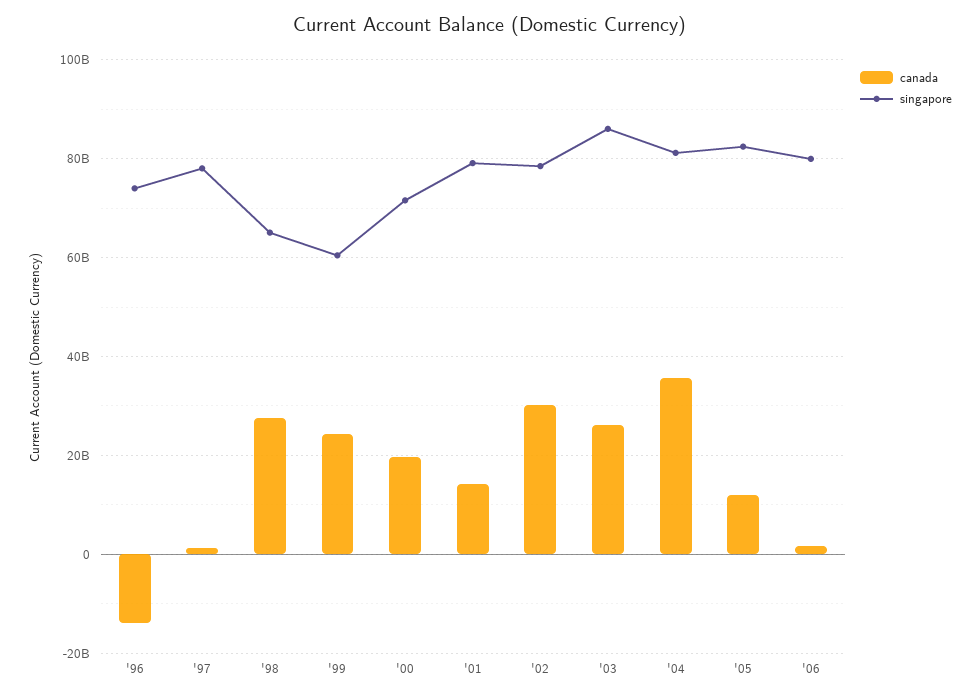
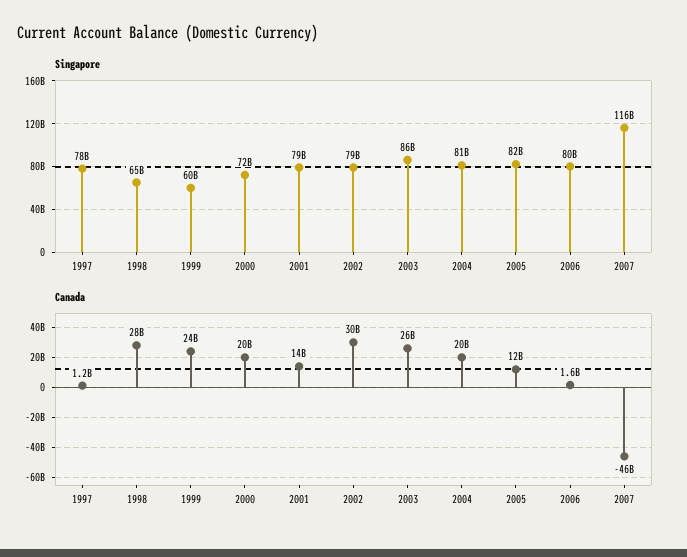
canada, '96: -14000000000 -> none
singapore, '96: 74000000000 -> none
canada, '04: 36000000000 -> 20000000000
singapore, 2007: none -> 116000000000
canada, 2007: none -> -46000000000

